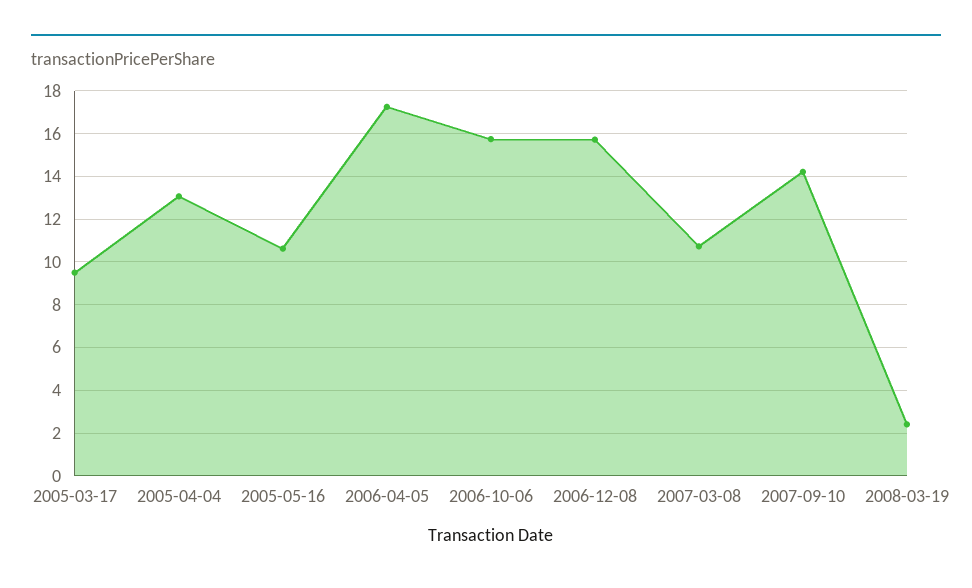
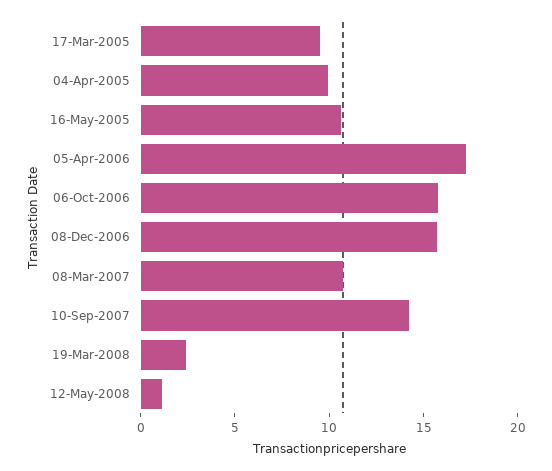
2005-04-04: 13 -> 10
12-May-2008: none -> 1

